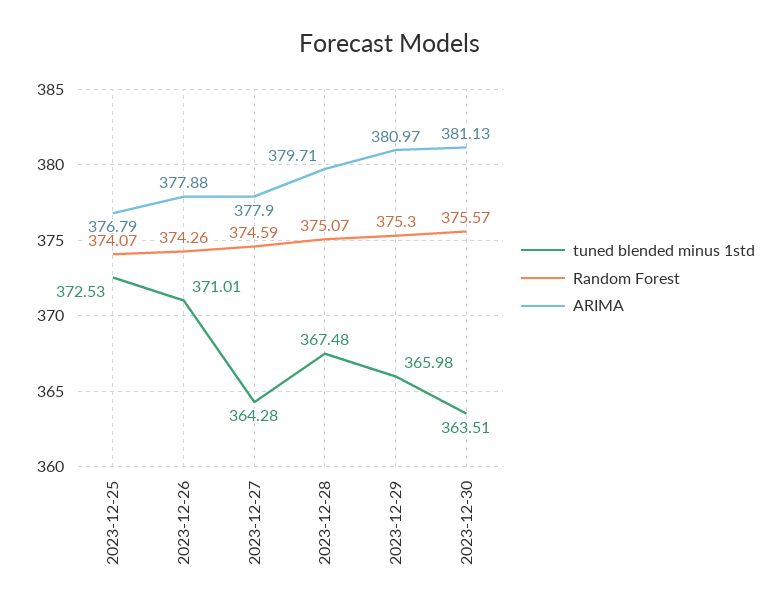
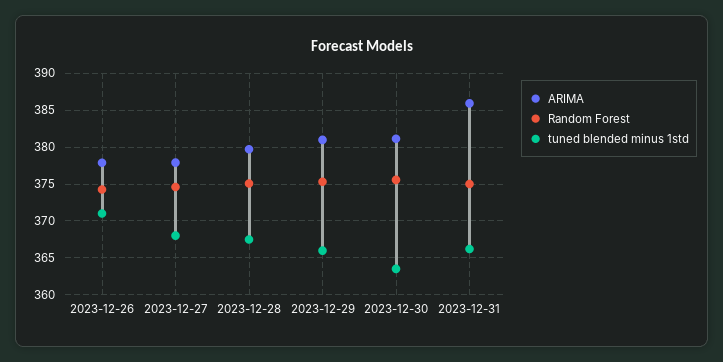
tuned blended minus 1std, 2023-12-25: 372.53 -> none
Random Forest, 2023-12-25: 374.07 -> none
ARIMA, 2023-12-25: 376.79 -> none
tuned blended minus 1std, 2023-12-27: 364.28 -> 368
ARIMA, 2023-12-31: none -> 386
Random Forest, 2023-12-31: none -> 375
tuned blended minus 1std, 2023-12-31: none -> 366

